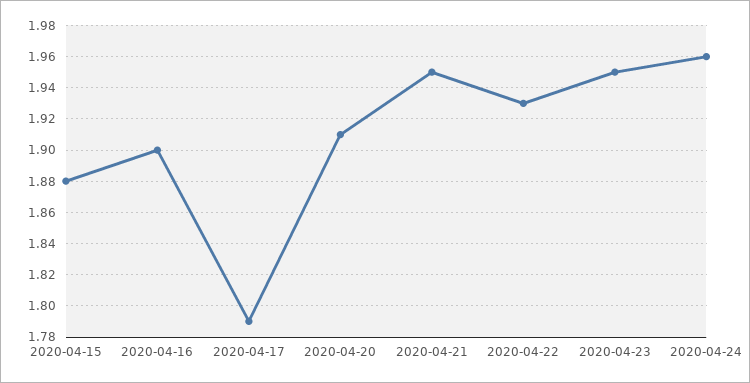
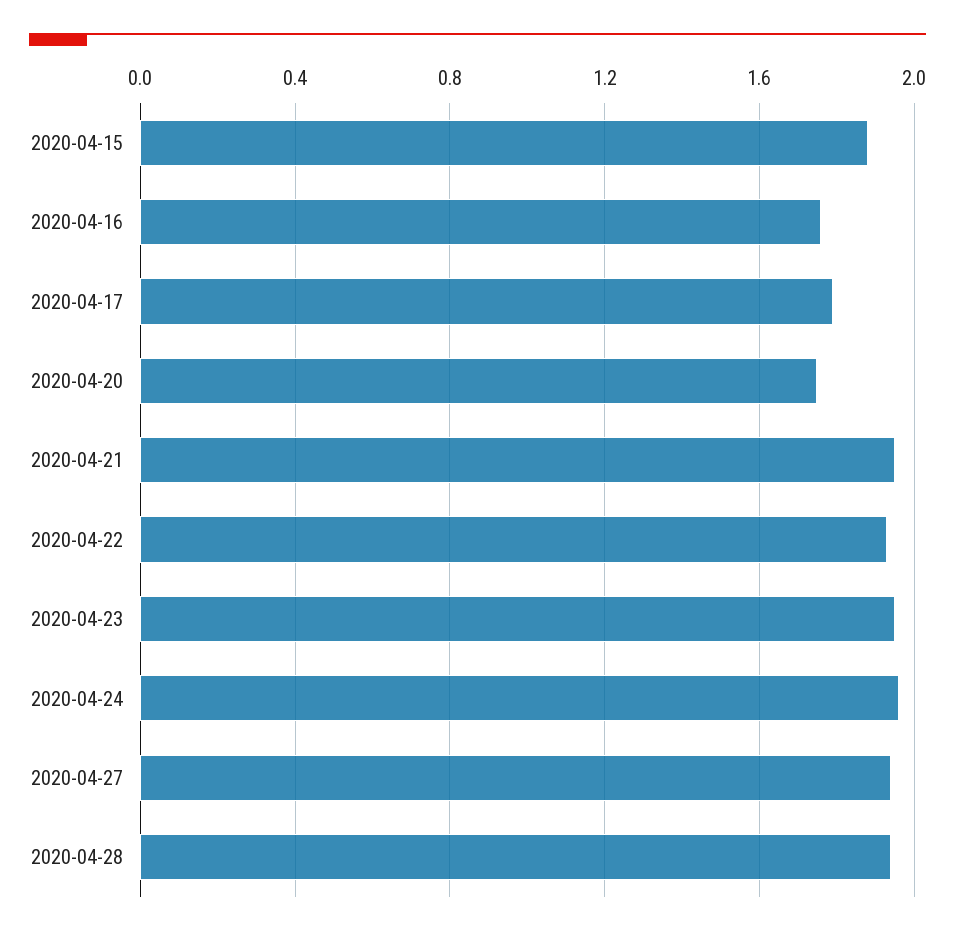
2020-04-16: 1.9 -> 1.75
2020-04-20: 1.91 -> 1.75
2020-04-27: none -> 1.95
2020-04-28: none -> 1.95

